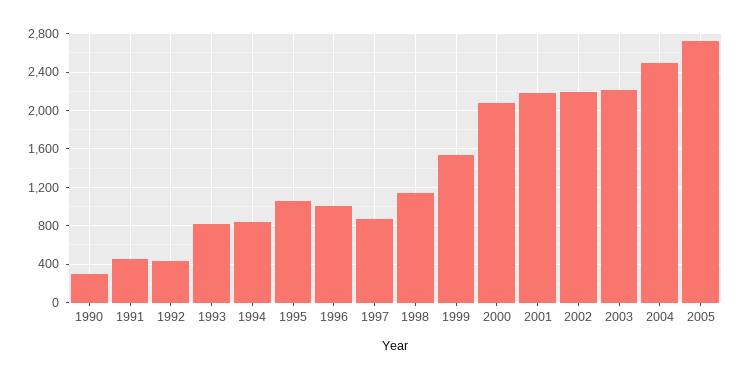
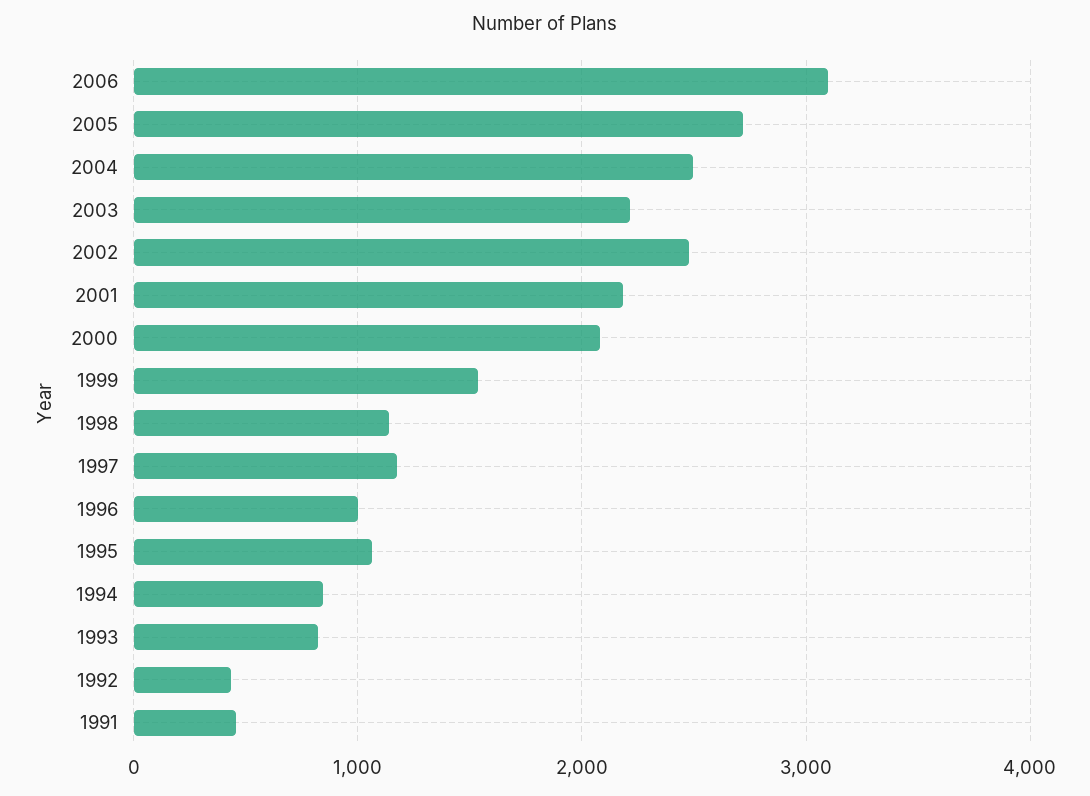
1990: 300 -> none
1997: 900 -> 1200
2002: 2200 -> 2500
2006: none -> 3100

